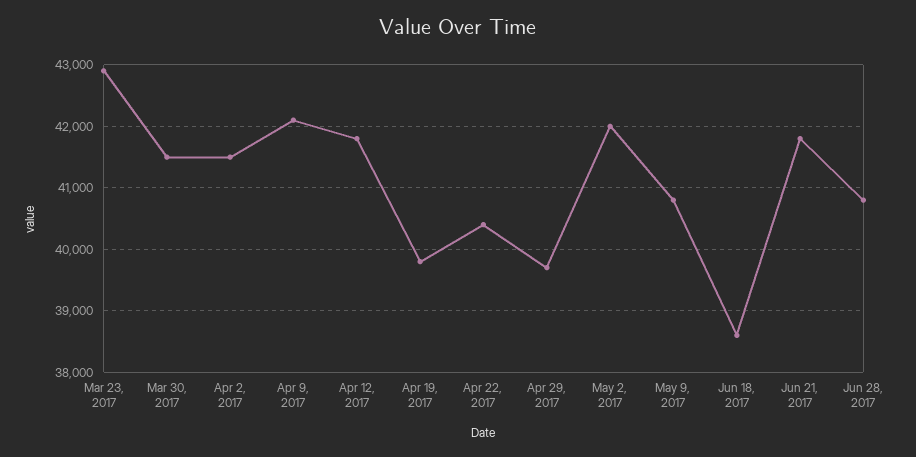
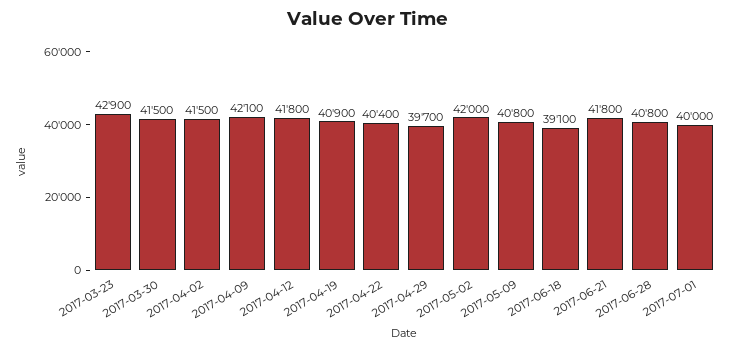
Apr 19, 2017: 39800 -> 40900
Jun 18, 2017: 38600 -> 39100
2017-07-01: none -> 40000

